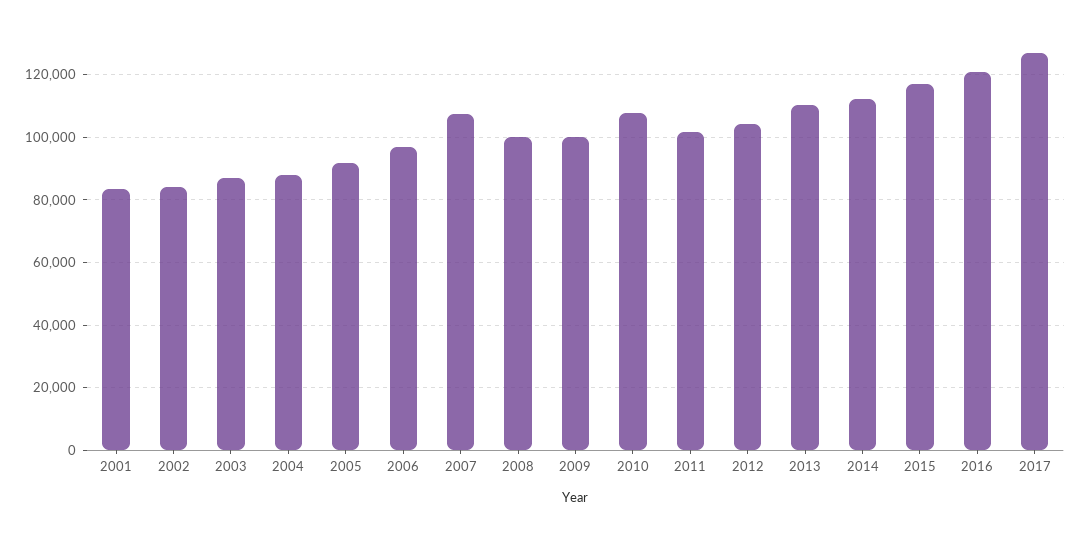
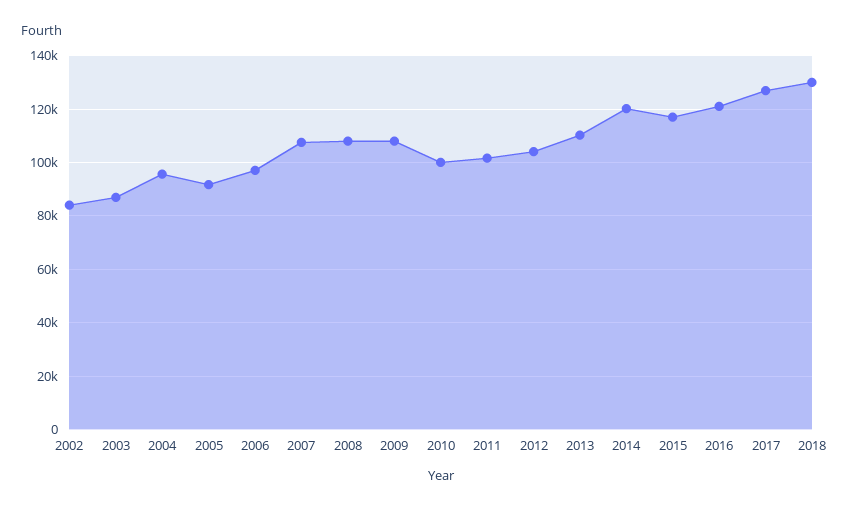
2001: 84000 -> none
2004: 88000 -> 95000
2008: 100000 -> 107500
2009: 100000 -> 107500
2010: 108000 -> 100000
2014: 112000 -> 120000
2018: none -> 130000

